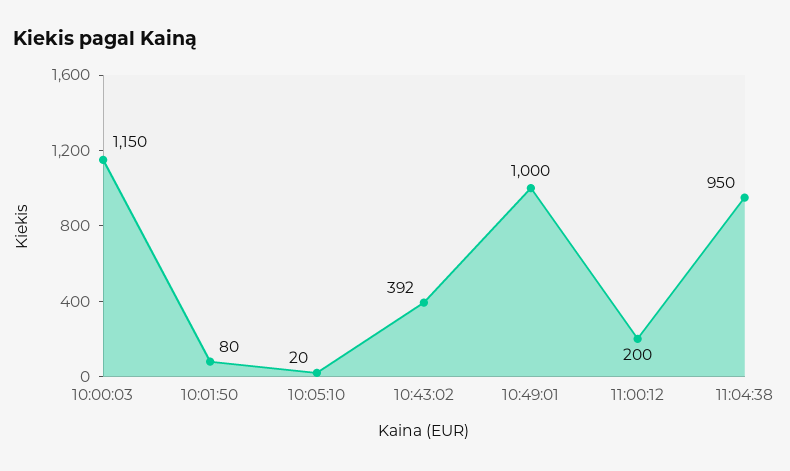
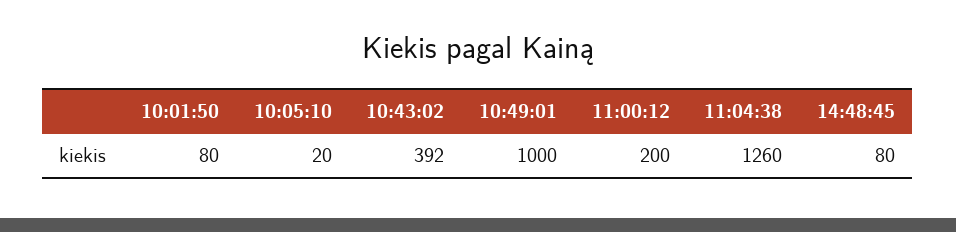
10:00:03: 1150 -> none
11:04:38: 950 -> 1260
14:48:45: none -> 80

